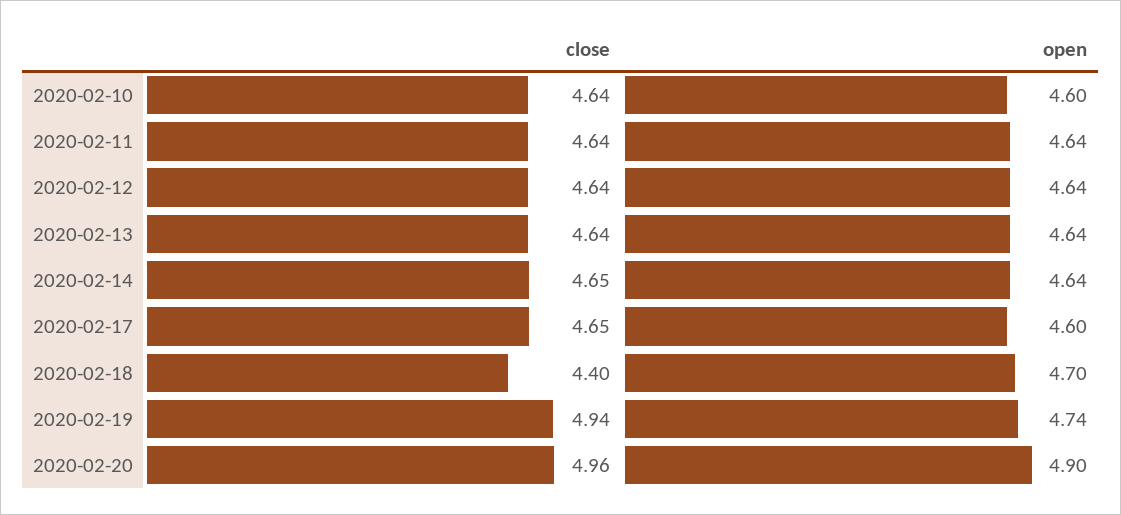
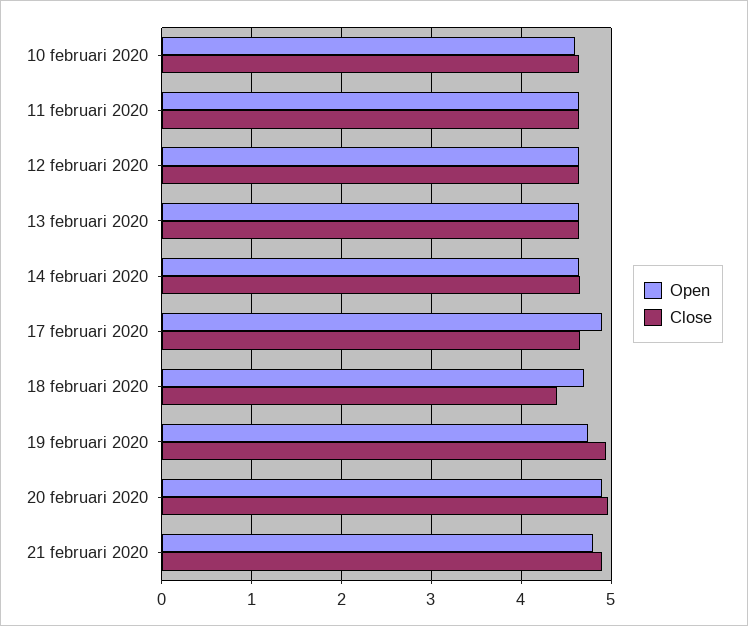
open, 2020-02-17: 4.6 -> 4.9
open, 21 februari 2020: none -> 4.8
close, 21 februari 2020: none -> 4.9

